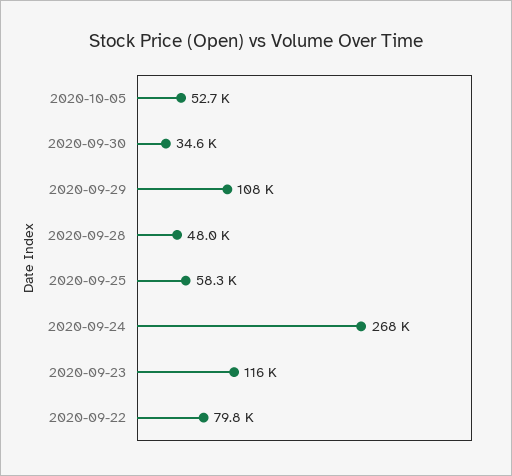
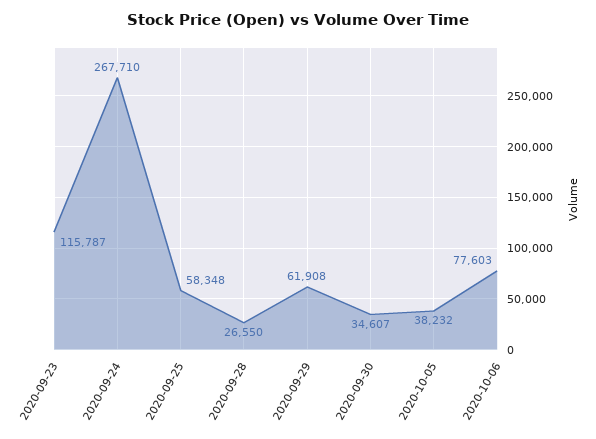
2020-10-05: 52700 -> 38232
2020-09-29: 108000 -> 61908
2020-09-28: 48000 -> 26550
2020-09-22: 79800 -> none
2020-10-06: none -> 77603

